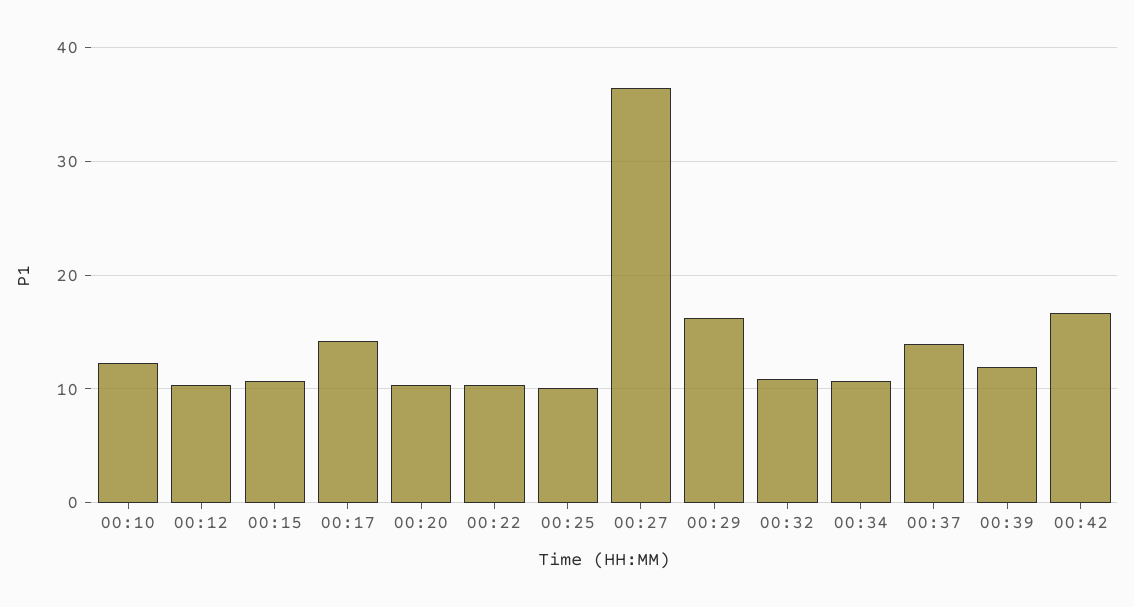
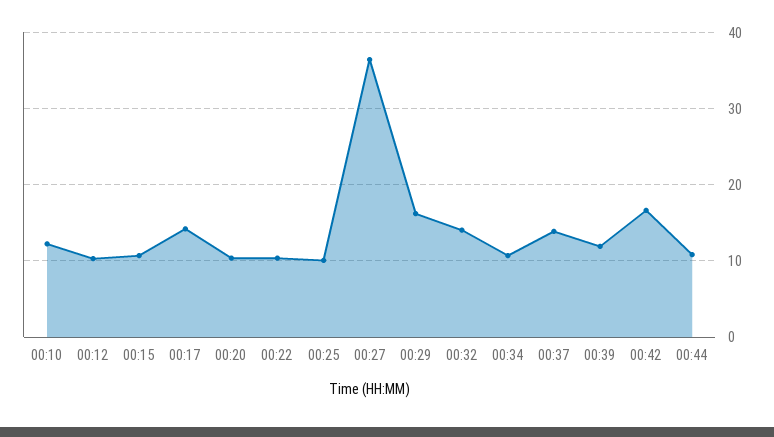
00:32: 11 -> 14
00:44: none -> 11

